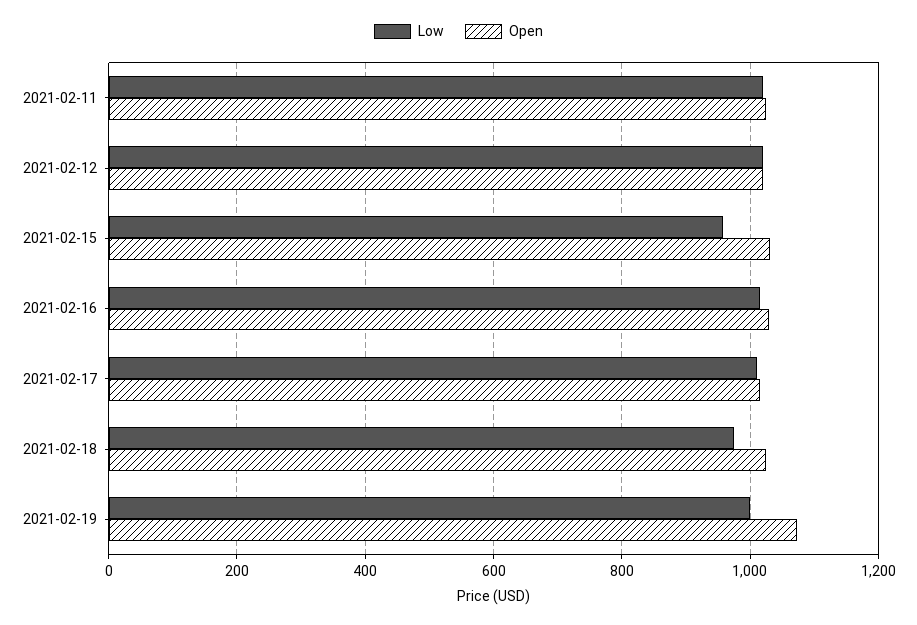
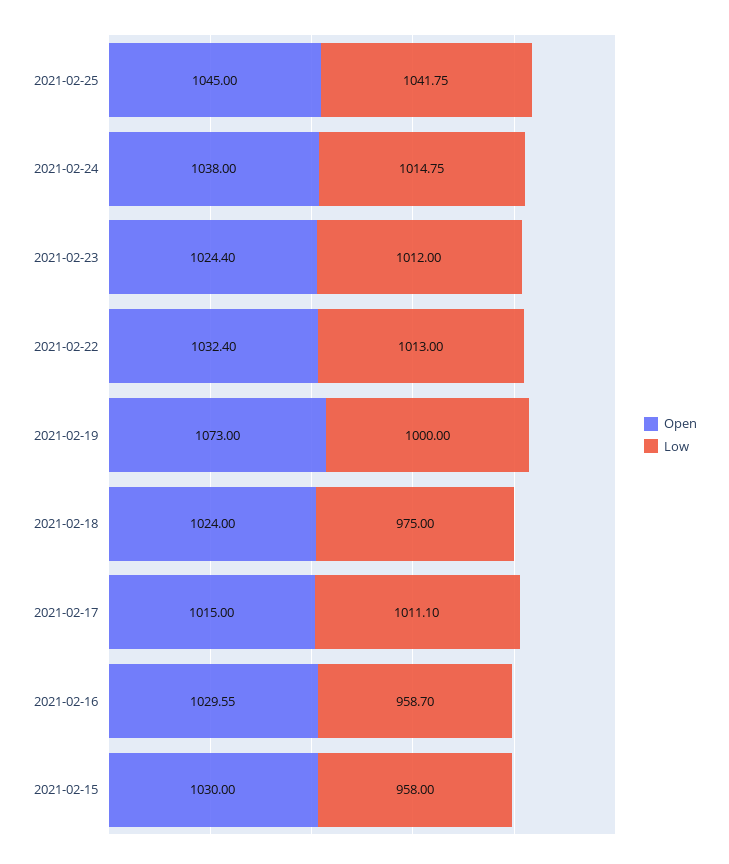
Low, 2021-02-11: 1020 -> none
Open, 2021-02-11: 1020 -> none
Low, 2021-02-12: 1020 -> none
Open, 2021-02-12: 1020 -> none
Low, 2021-02-16: 1020 -> 958.7
Open, 2021-02-25: none -> 1045
Low, 2021-02-25: none -> 1041.75
Open, 2021-02-24: none -> 1038
Low, 2021-02-24: none -> 1014.75
Open, 2021-02-23: none -> 1024.4
Low, 2021-02-23: none -> 1012
Open, 2021-02-22: none -> 1032.4
Low, 2021-02-22: none -> 1013

